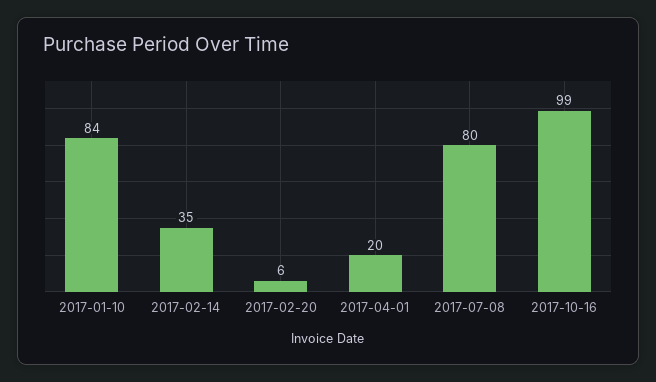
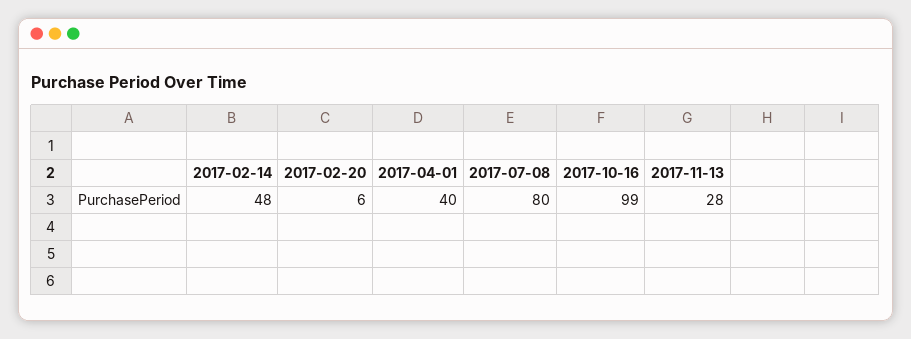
2017-01-10: 84 -> none
2017-02-14: 35 -> 48
2017-04-01: 20 -> 40
2017-11-13: none -> 28

